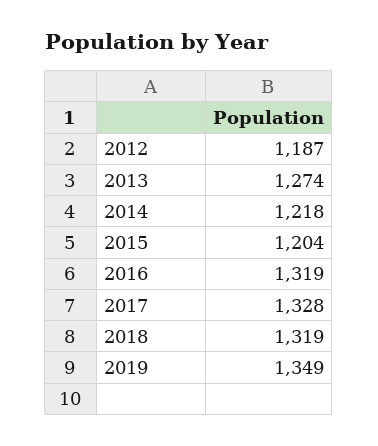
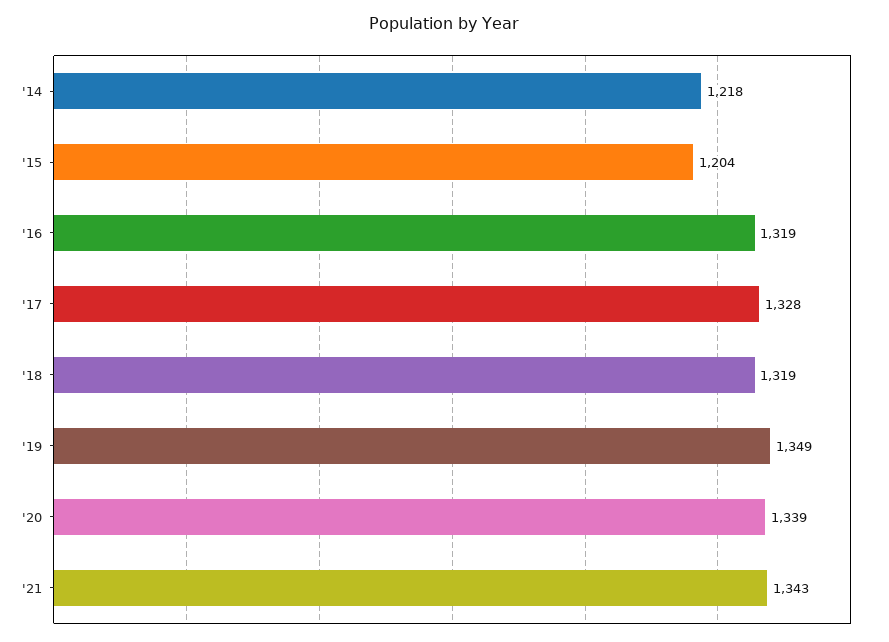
2012: 1187 -> none
2013: 1274 -> none
'20: none -> 1339
'21: none -> 1343

